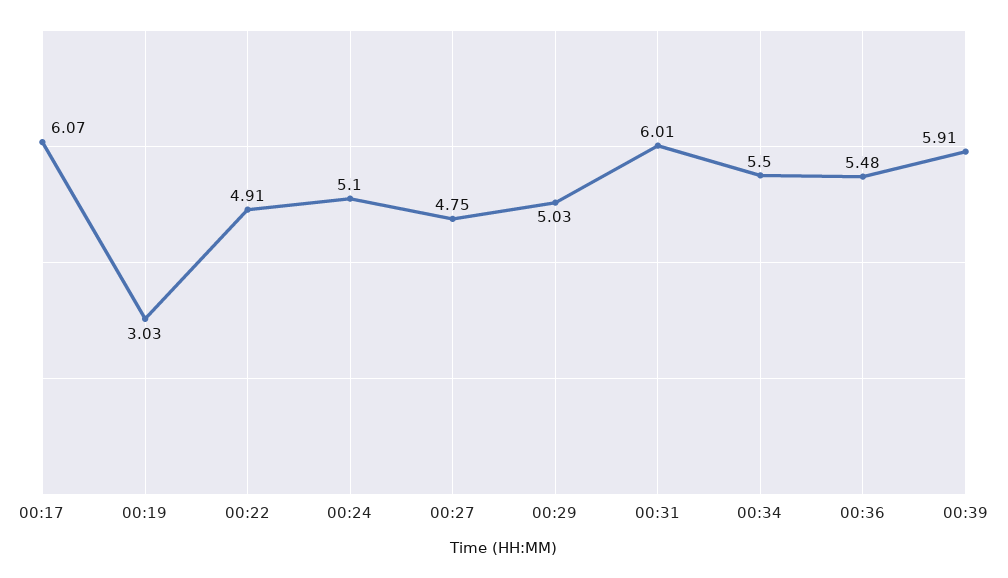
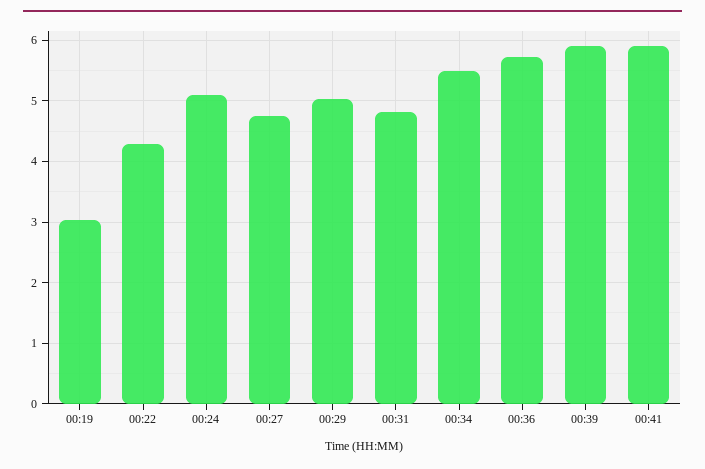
00:17: 6.07 -> none
00:22: 4.91 -> 4.3
00:31: 6.01 -> 4.8
00:36: 5.48 -> 5.7
00:41: none -> 5.9

